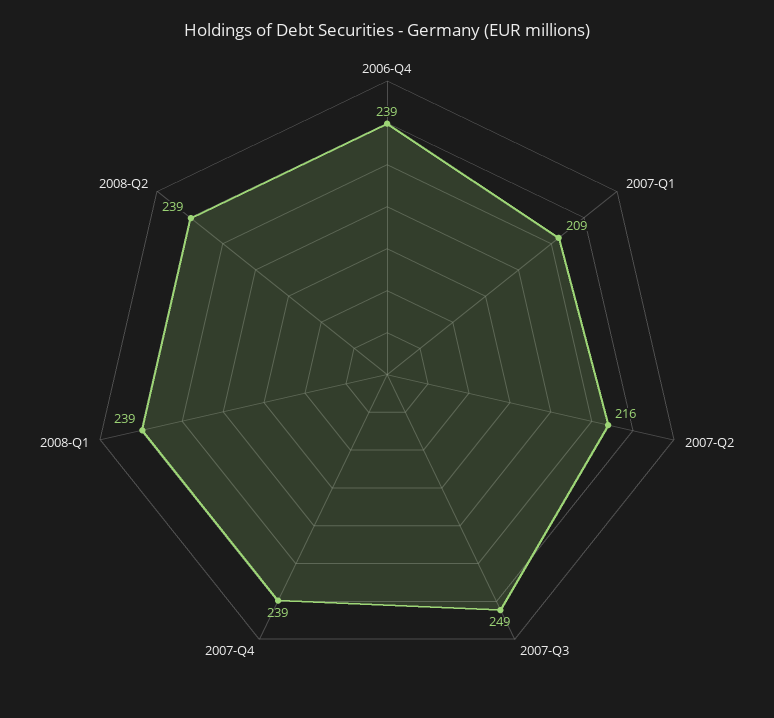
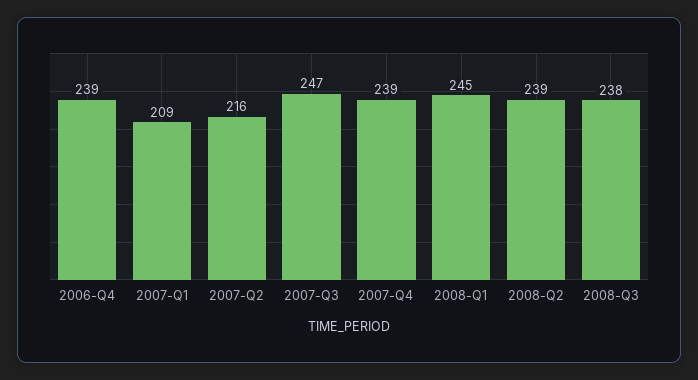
2007-Q3: 249 -> 247
2008-Q1: 239 -> 245
2008-Q3: none -> 238

